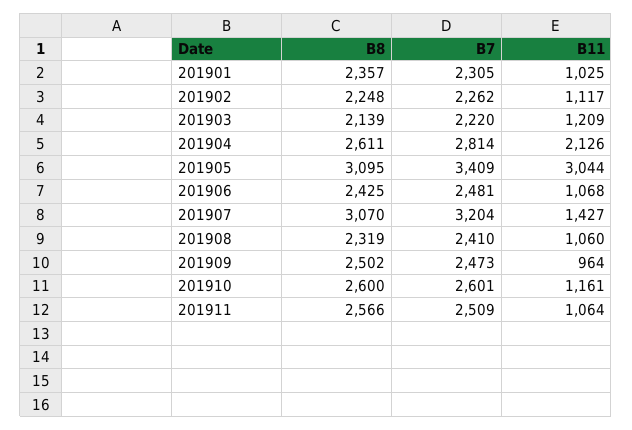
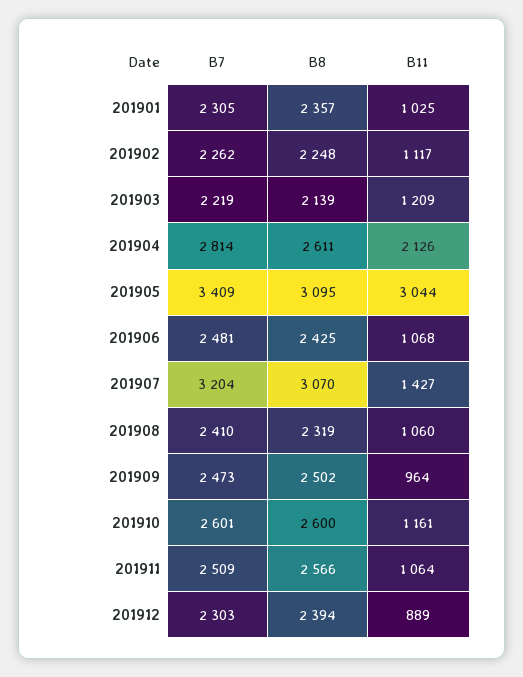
B7, 201903: 2220 -> 2219
B7, 201912: none -> 2303
B8, 201912: none -> 2394
B11, 201912: none -> 889

